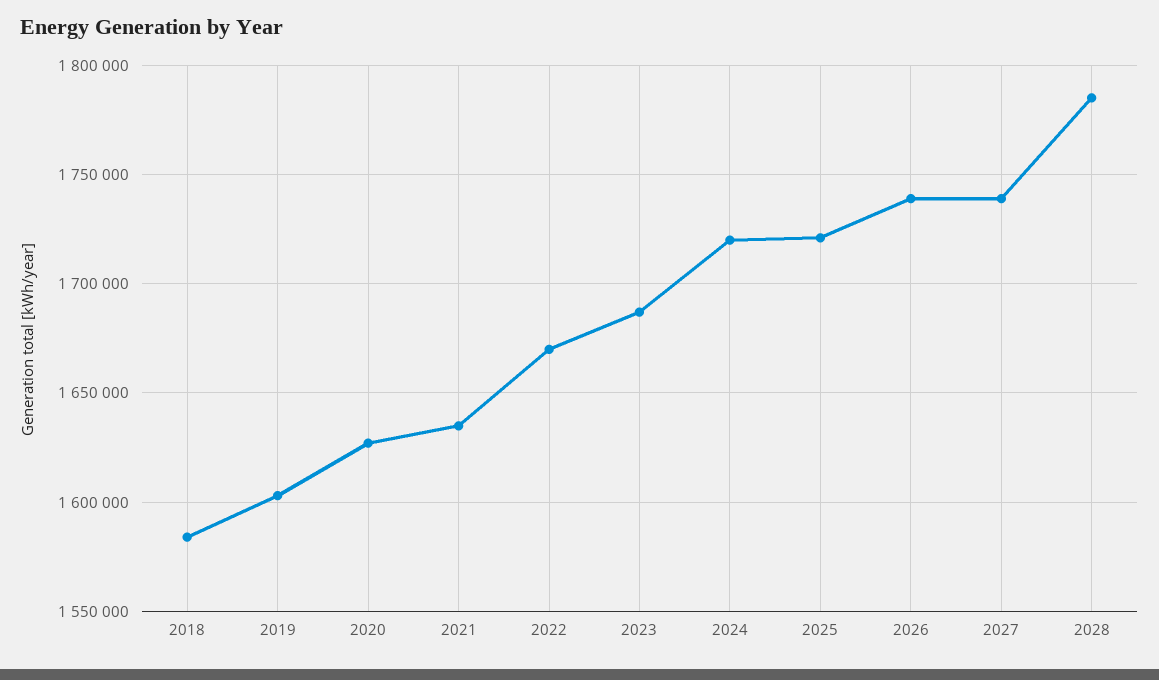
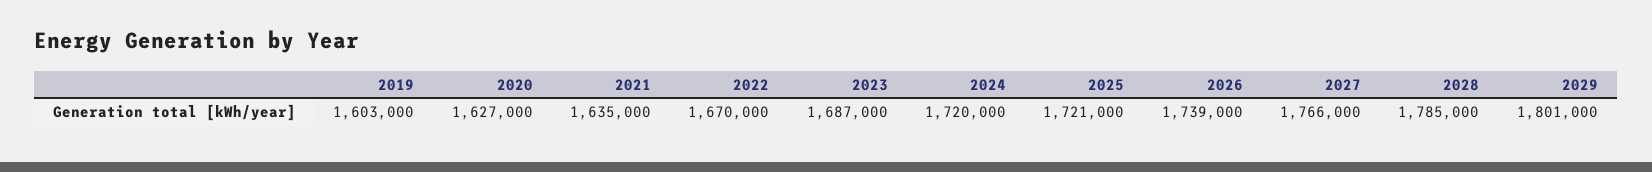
2018: 1585000 -> none
2027: 1740000 -> 1766000
2029: none -> 1801000

